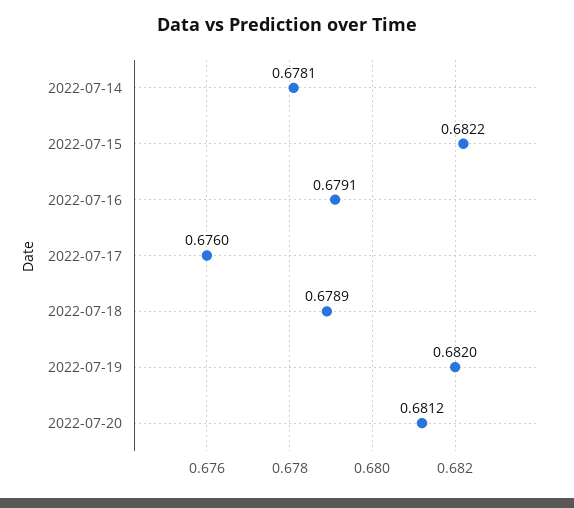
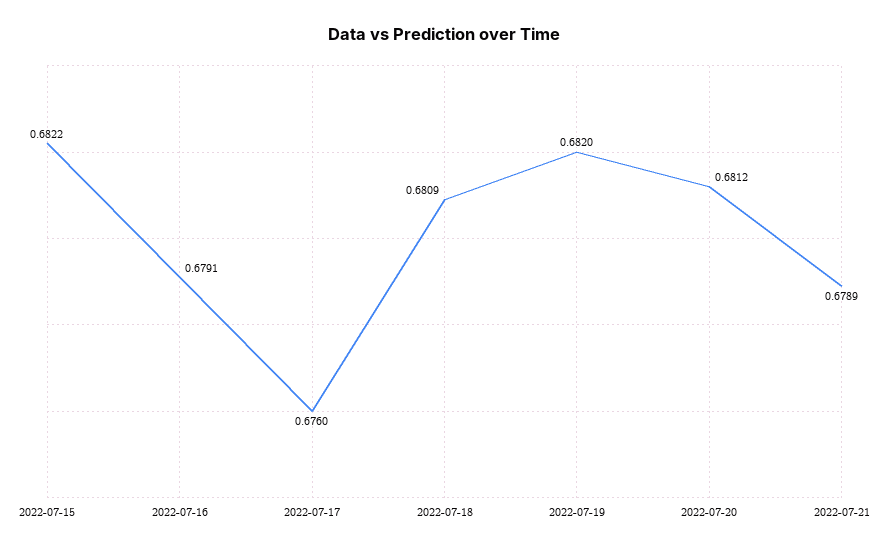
2022-07-14: 0.6781 -> none
2022-07-18: 0.6789 -> 0.6809
2022-07-21: none -> 0.6789

